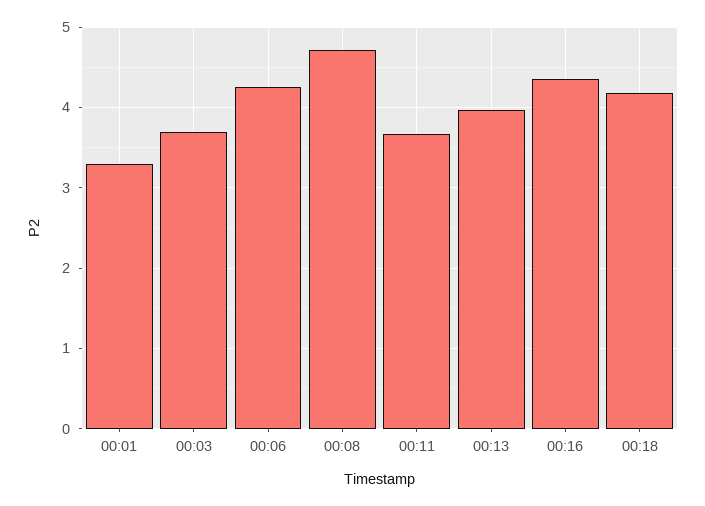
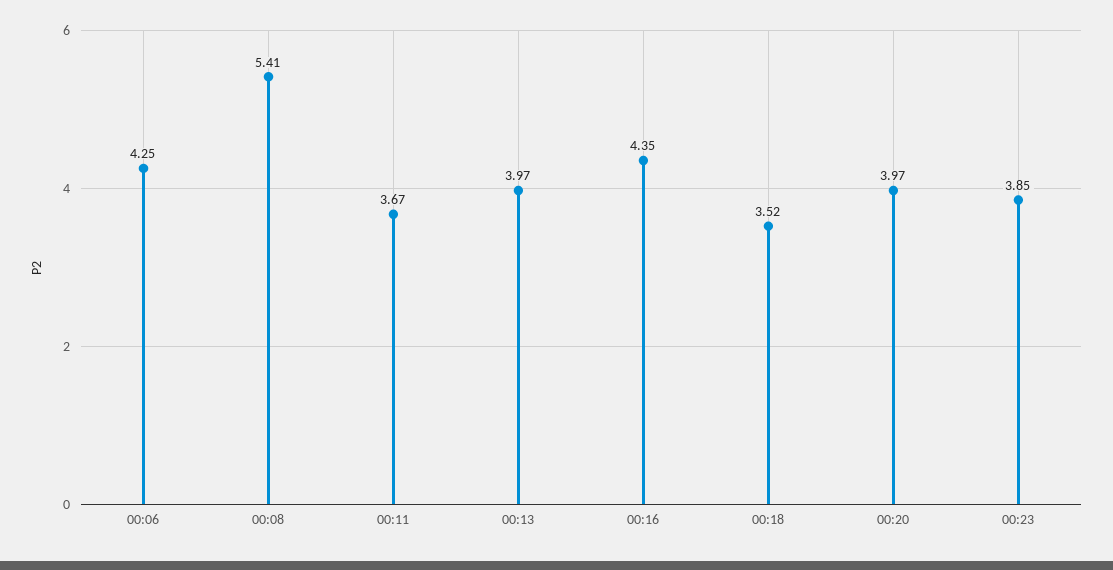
00:01: 3.3 -> none
00:03: 3.7 -> none
00:08: 4.7 -> 5.41
00:18: 4.2 -> 3.52
00:20: none -> 3.97
00:23: none -> 3.85

